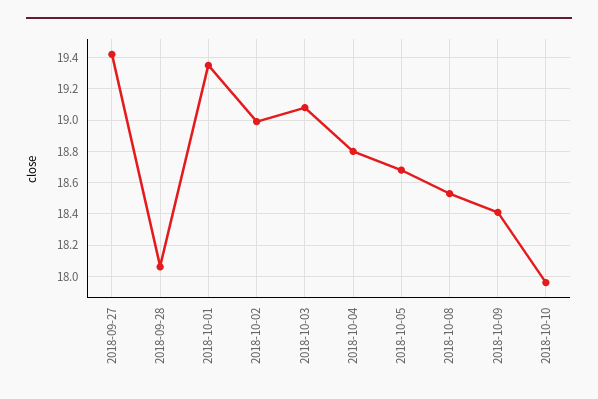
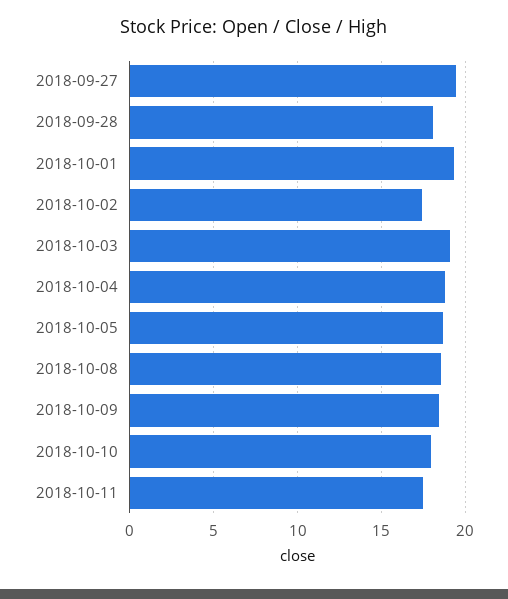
2018-10-02: 19 -> 17.5
2018-10-11: none -> 17.5

